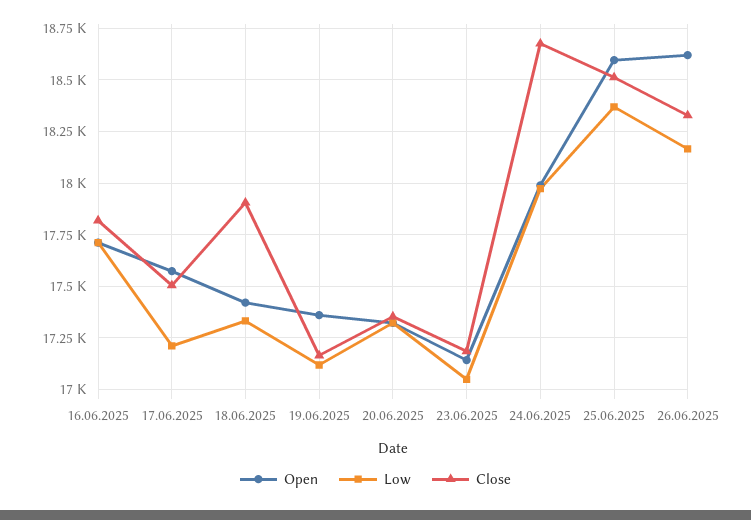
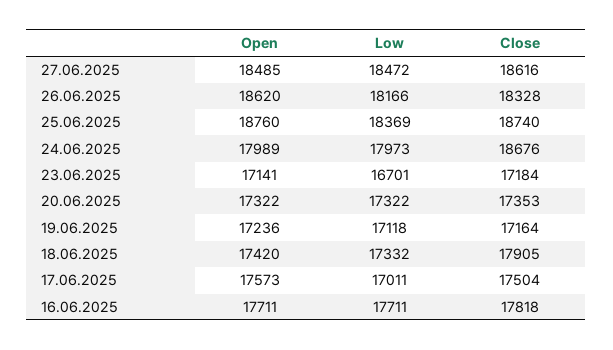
Low, 17.06.2025: 17200 -> 17011
Open, 19.06.2025: 17350 -> 17236
Low, 23.06.2025: 17050 -> 16701
Open, 25.06.2025: 18600 -> 18760
Close, 25.06.2025: 18500 -> 18740
Open, 27.06.2025: none -> 18485
Low, 27.06.2025: none -> 18472
Close, 27.06.2025: none -> 18616

